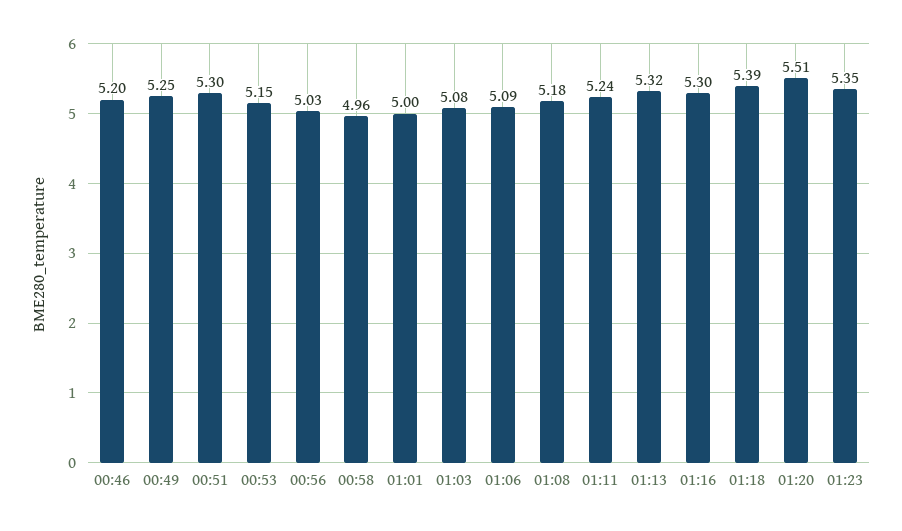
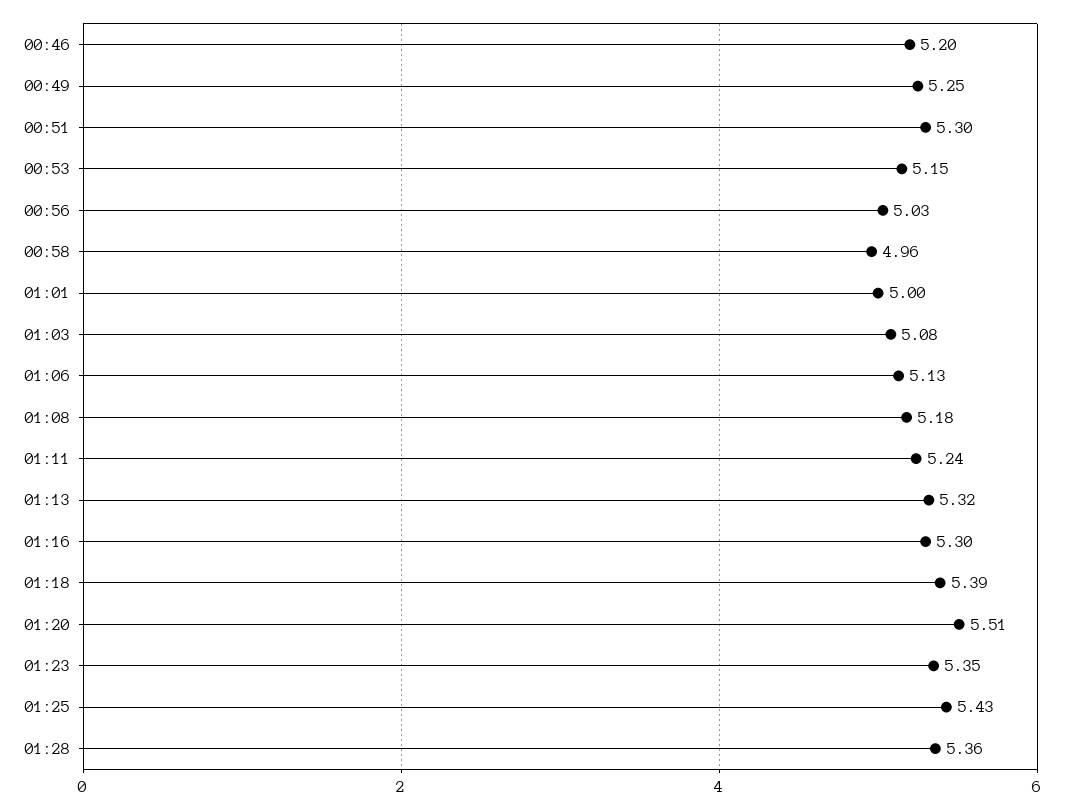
01:06: 5.09 -> 5.13
01:25: none -> 5.43
01:28: none -> 5.36

